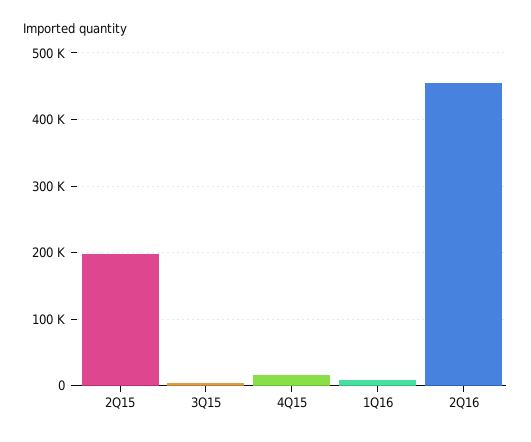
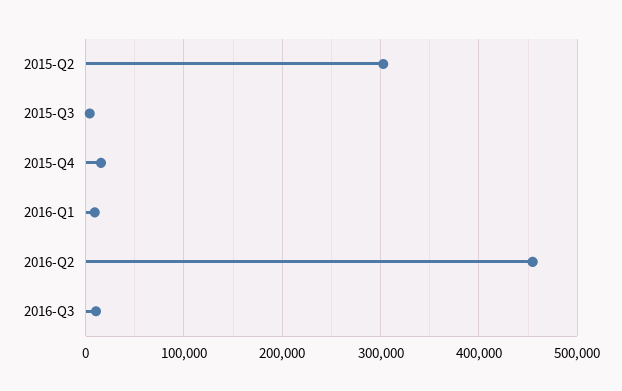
2Q15: 200000 -> 300000
2016-Q3: none -> 10000

